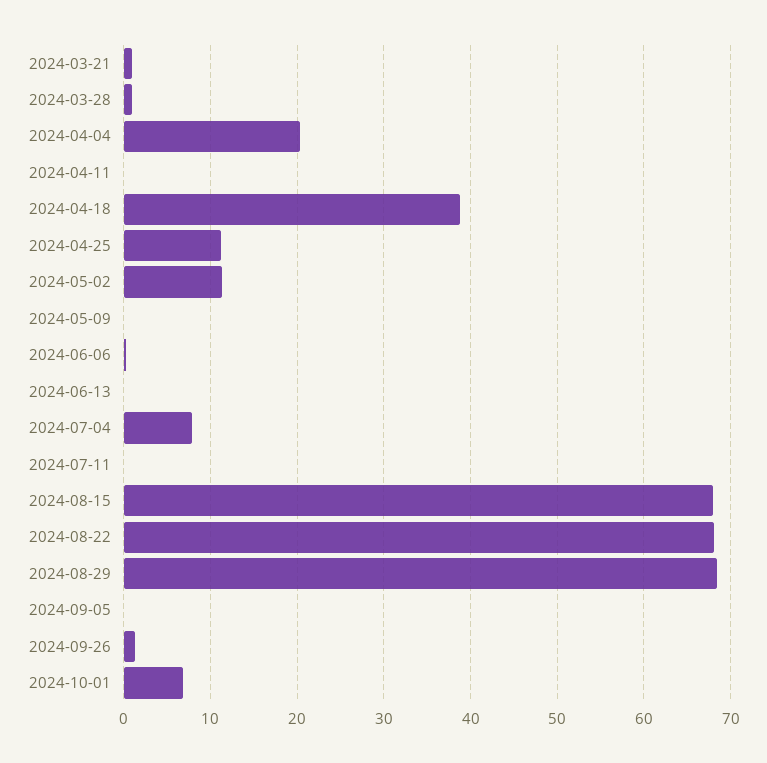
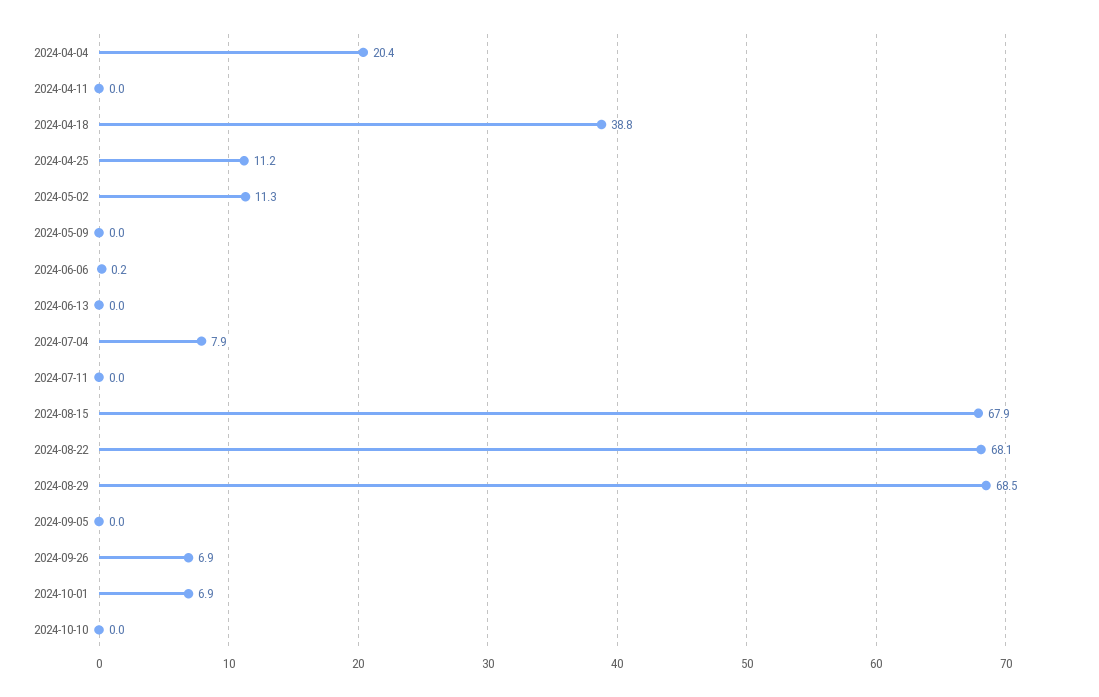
2024-03-21: 1 -> none
2024-03-28: 1 -> none
2024-09-26: 1 -> 6.9
2024-10-10: none -> 0

